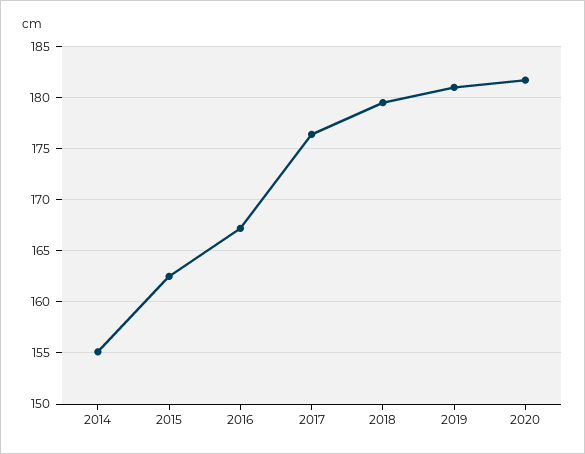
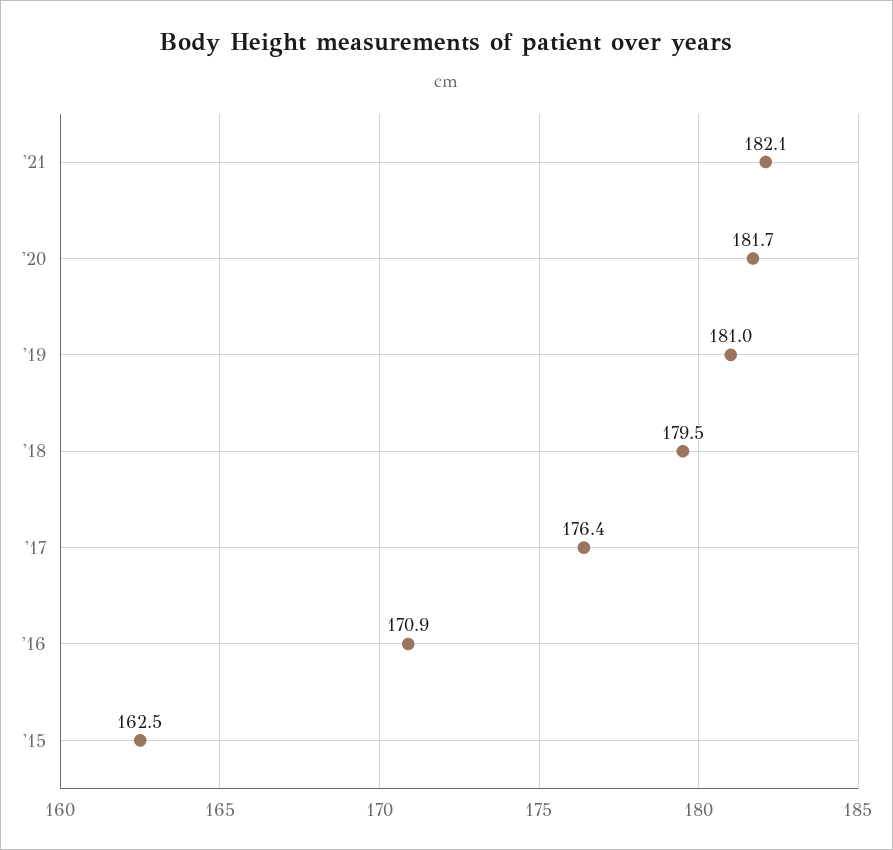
2014: 155 -> none
2016: 167 -> 170.9
'21: none -> 182.1

